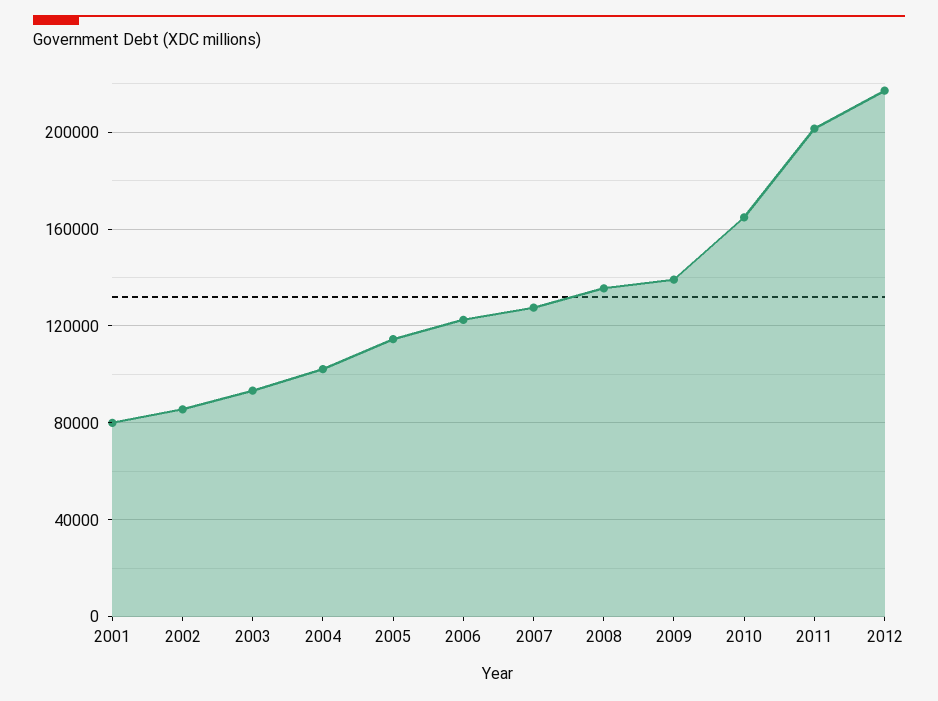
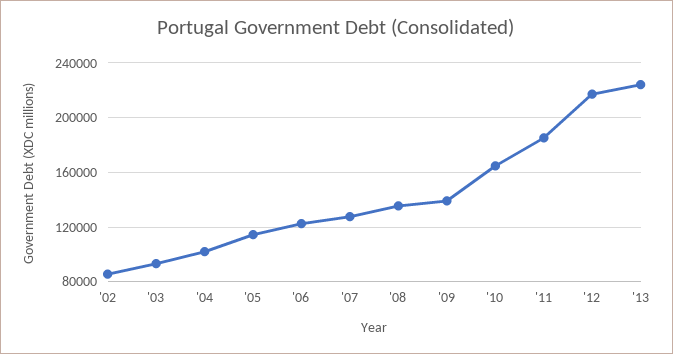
2001: 80000 -> none
2011: 200000 -> 185000
'13: none -> 225000

